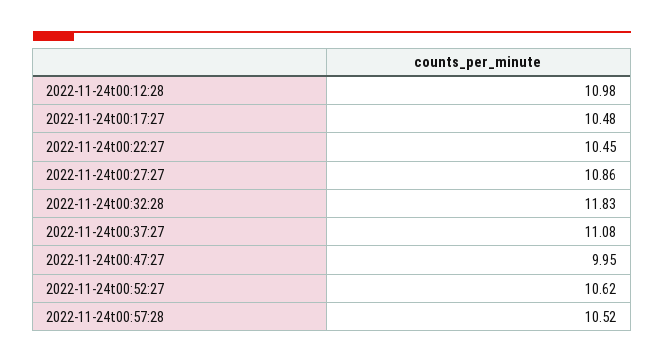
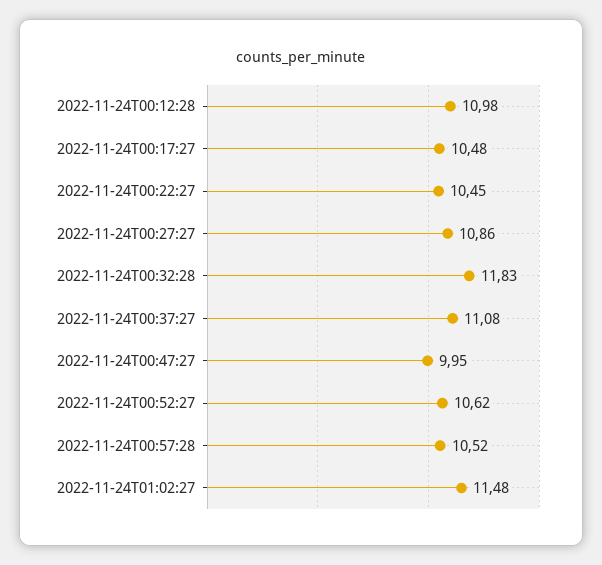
2022-11-24T01:02:27: none -> 11.48

